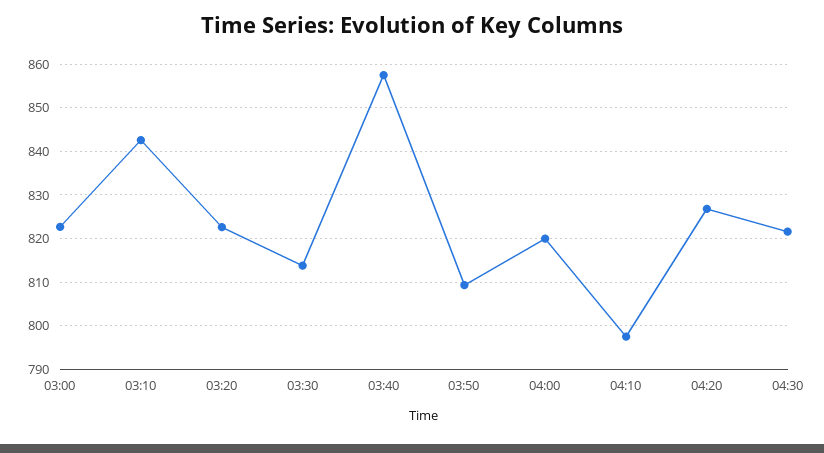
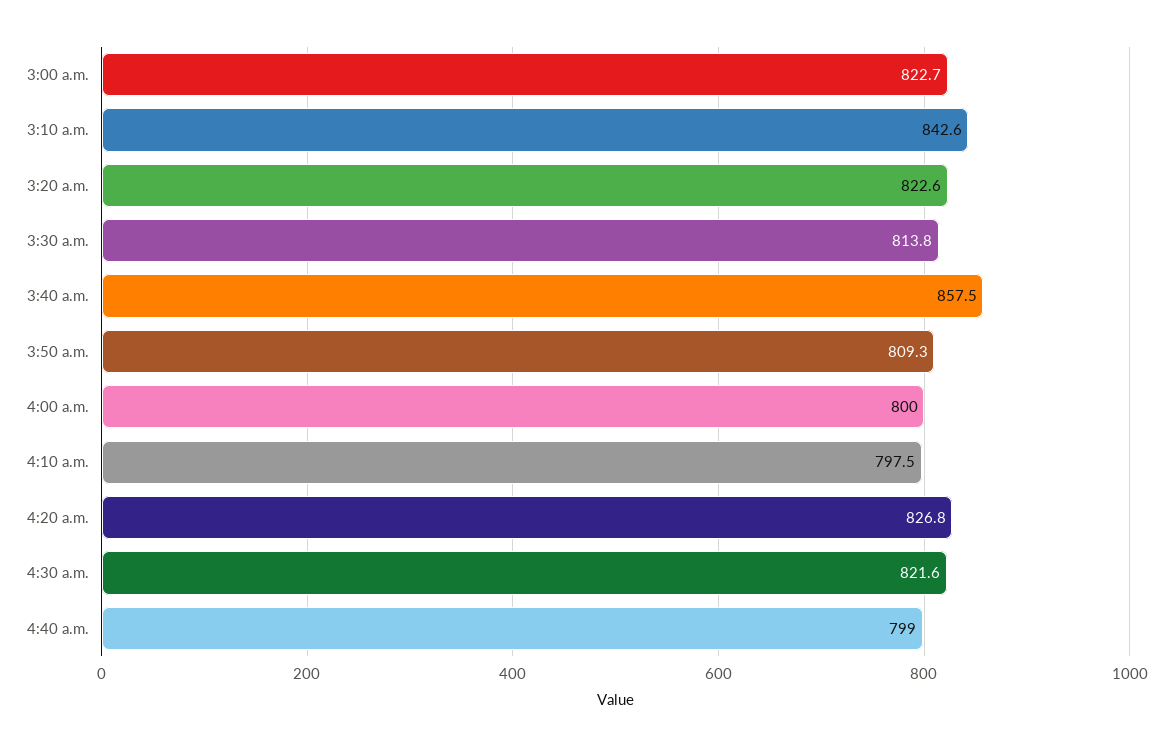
04:00: 820 -> 800
4:40 a.m.: none -> 799

